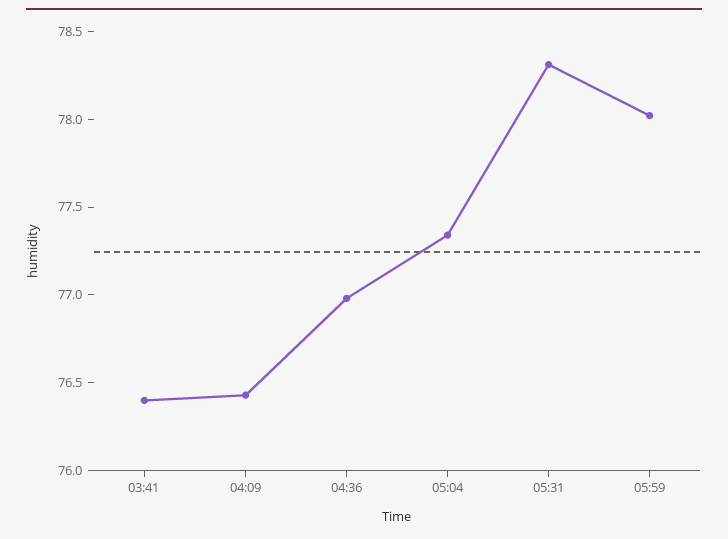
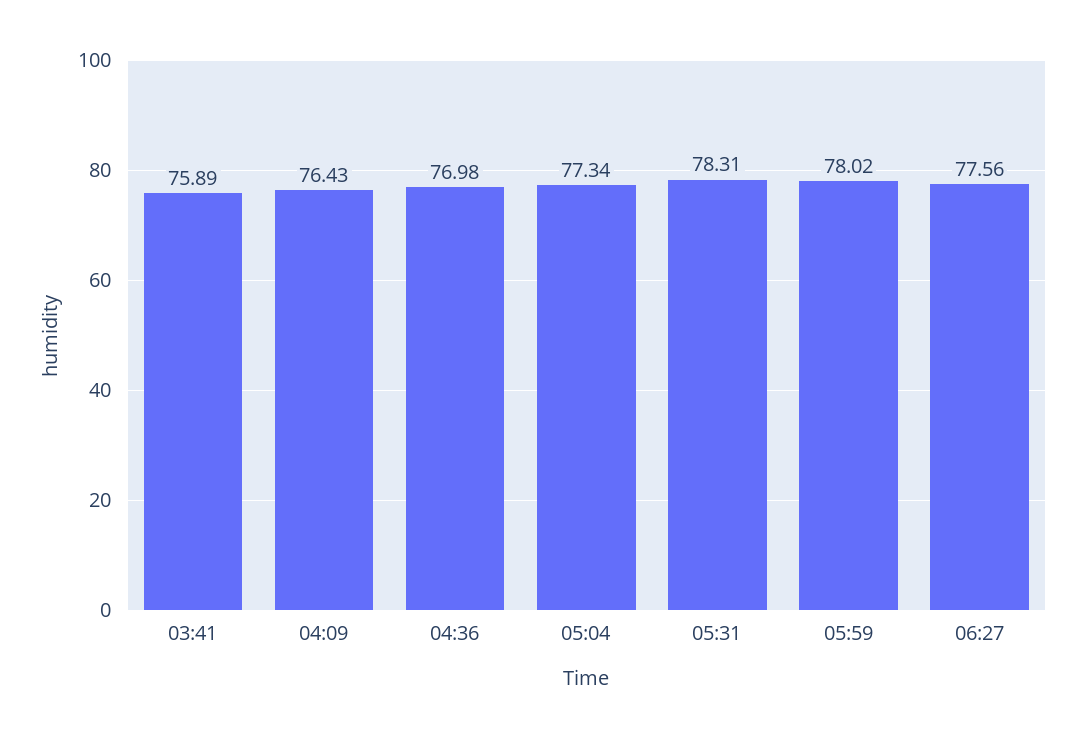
03:41: 76.4 -> 75.89
06:27: none -> 77.56

